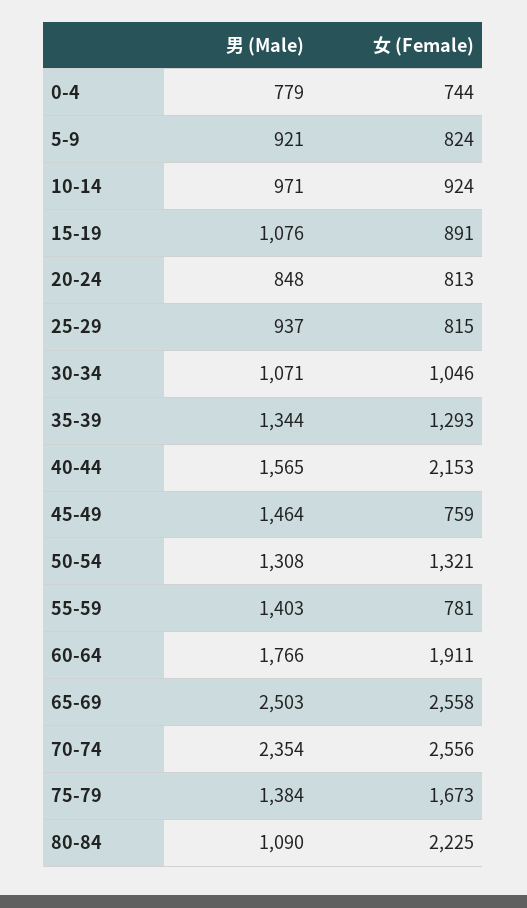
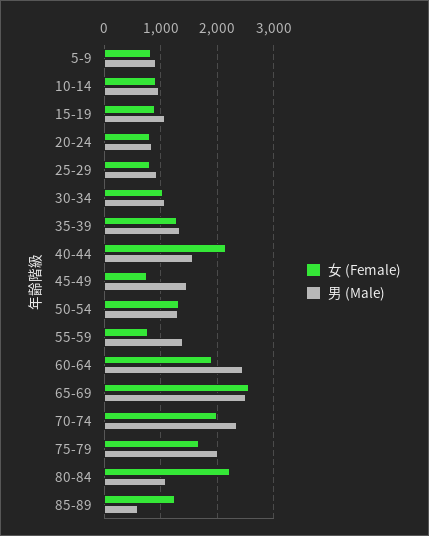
男 (Male), 0-4: 779 -> none
女 (Female), 0-4: 744 -> none
男 (Male), 60-64: 1766 -> 2400
女 (Female), 70-74: 2556 -> 2000
男 (Male), 75-79: 1384 -> 2000
女 (Female), 85-89: none -> 1200
男 (Male), 85-89: none -> 600

